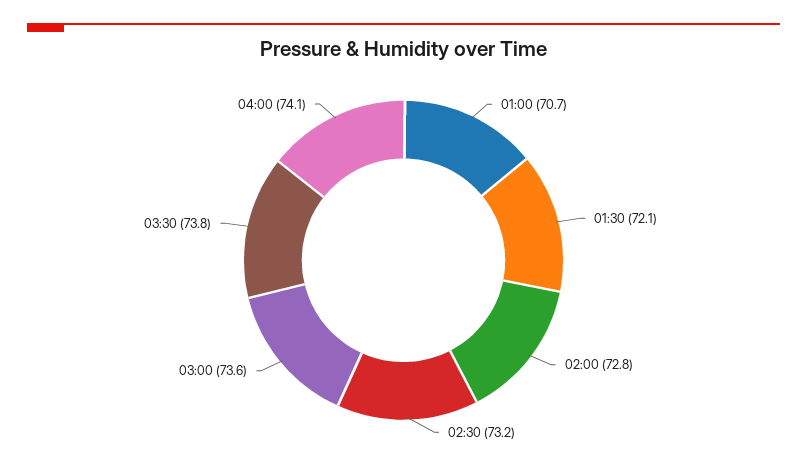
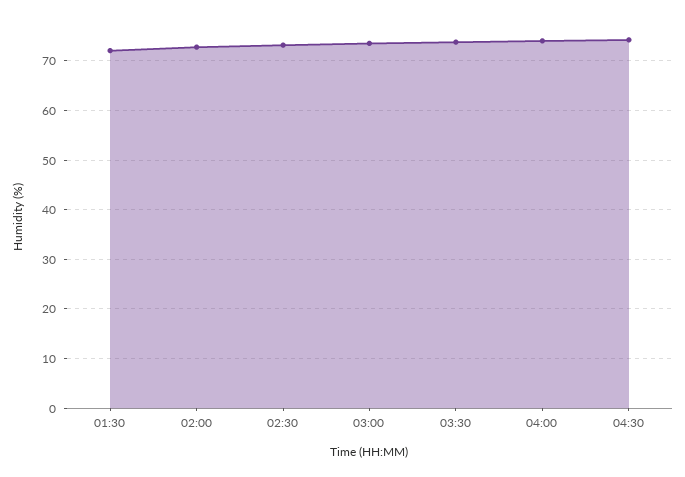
01:00: 70.7 -> none
04:30: none -> 74

